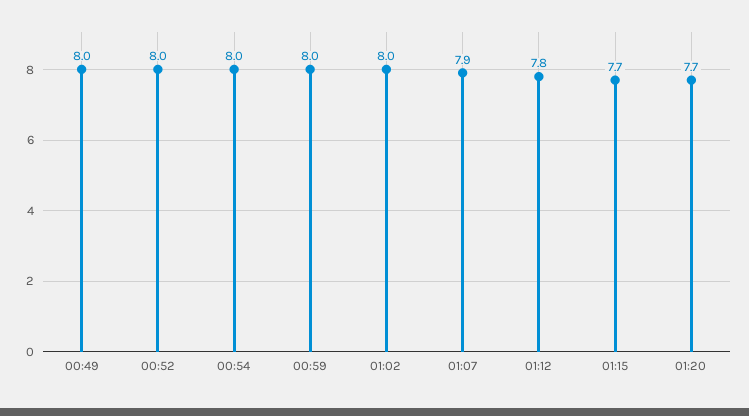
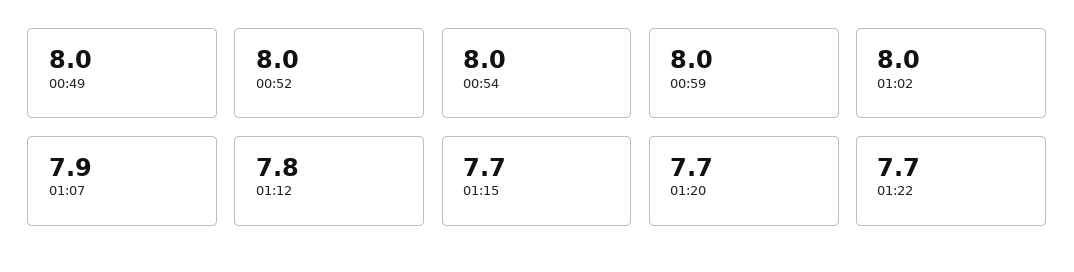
01:22: none -> 7.7

